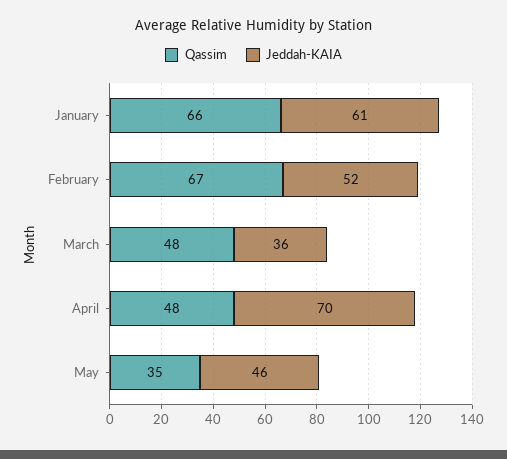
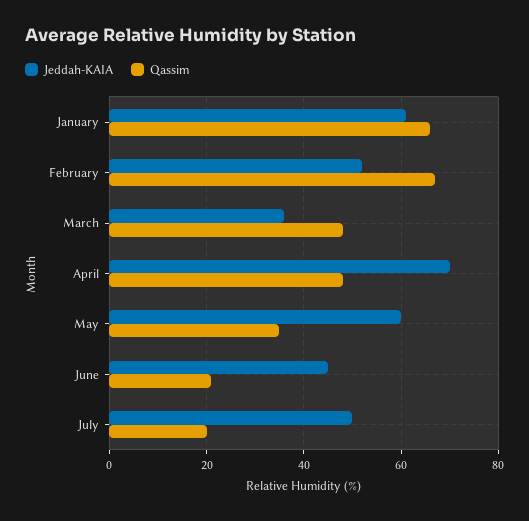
Jeddah-KAIA, May: 46 -> 60
Jeddah-KAIA, June: none -> 45
Qassim, June: none -> 20
Jeddah-KAIA, July: none -> 50
Qassim, July: none -> 20

